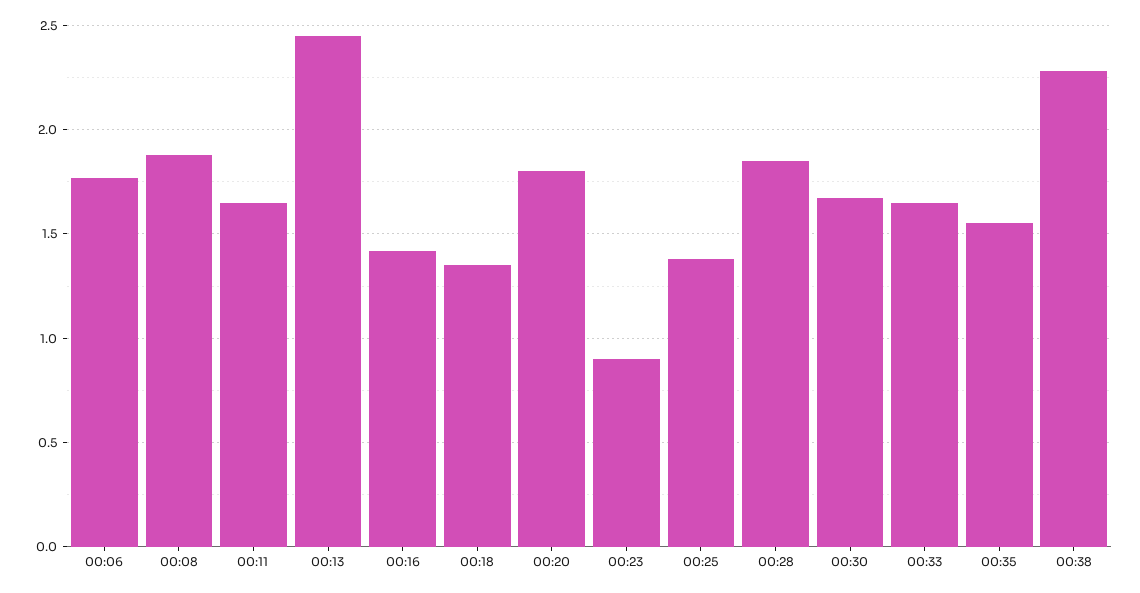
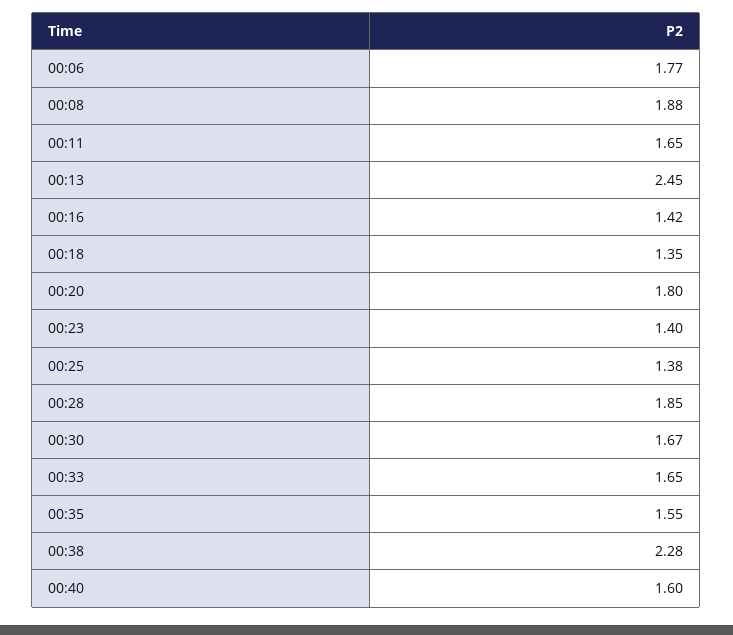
00:23: 0.9 -> 1.4
00:40: none -> 1.6

